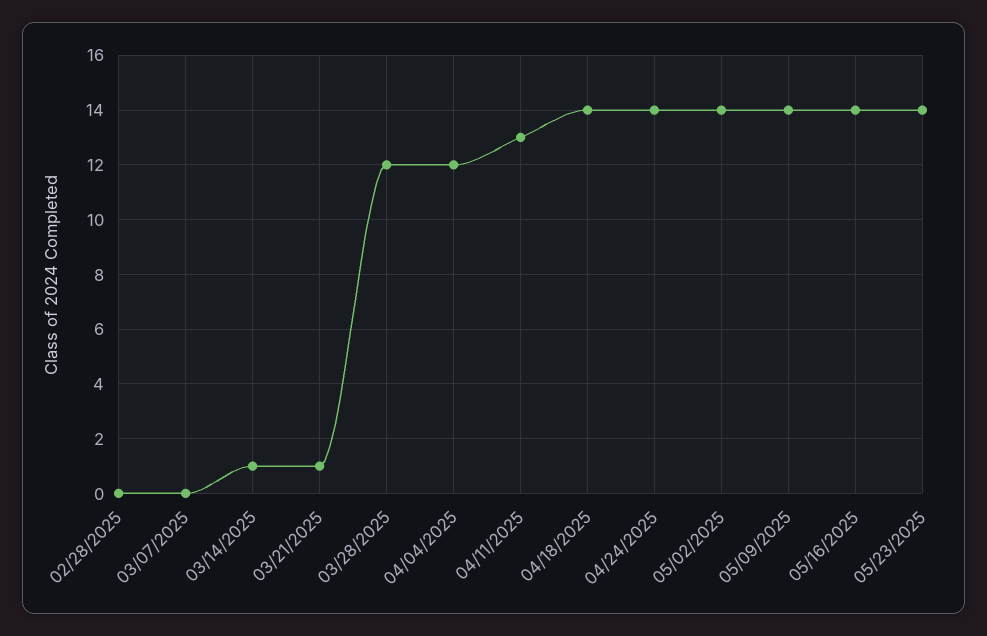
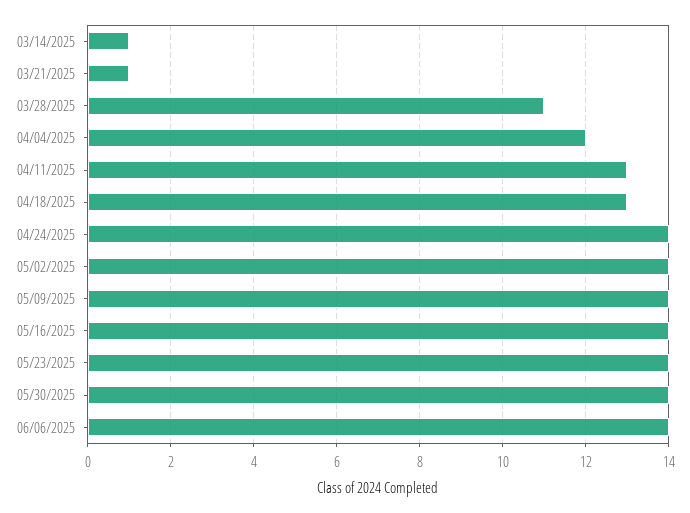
02/28/2025: 0 -> none
03/07/2025: 0 -> none
03/28/2025: 12 -> 11
04/18/2025: 14 -> 13
05/30/2025: none -> 14
06/06/2025: none -> 14

